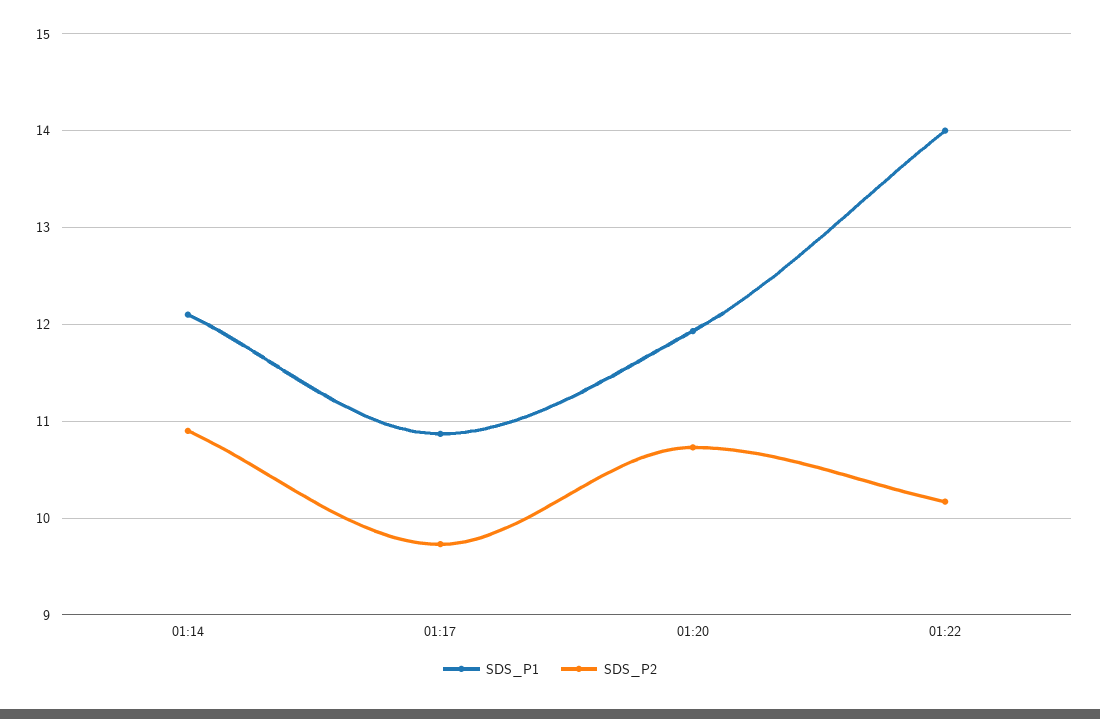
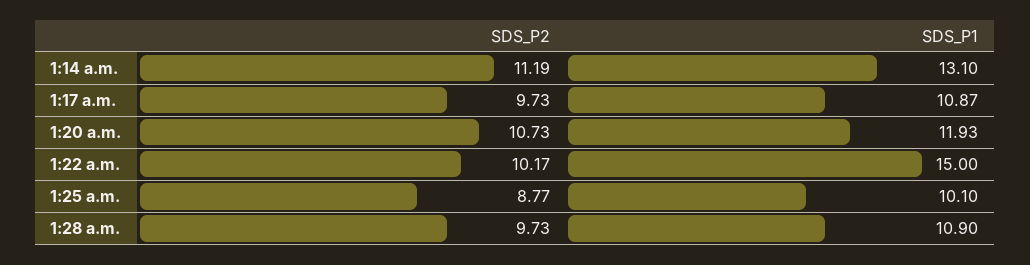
SDS_P1, 01:14: 12.1 -> 13.1
SDS_P2, 01:14: 10.9 -> 11.19
SDS_P1, 01:22: 14 -> 15
SDS_P2, 1:25 a.m.: none -> 8.77
SDS_P1, 1:25 a.m.: none -> 10.1
SDS_P2, 1:28 a.m.: none -> 9.73
SDS_P1, 1:28 a.m.: none -> 10.9

